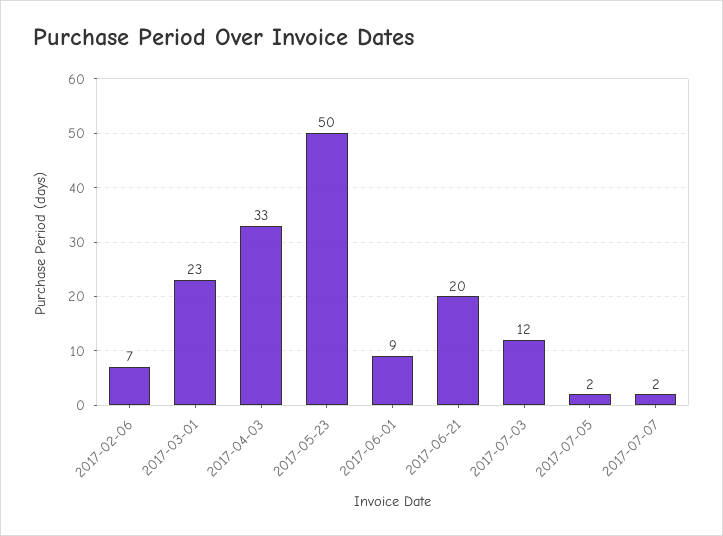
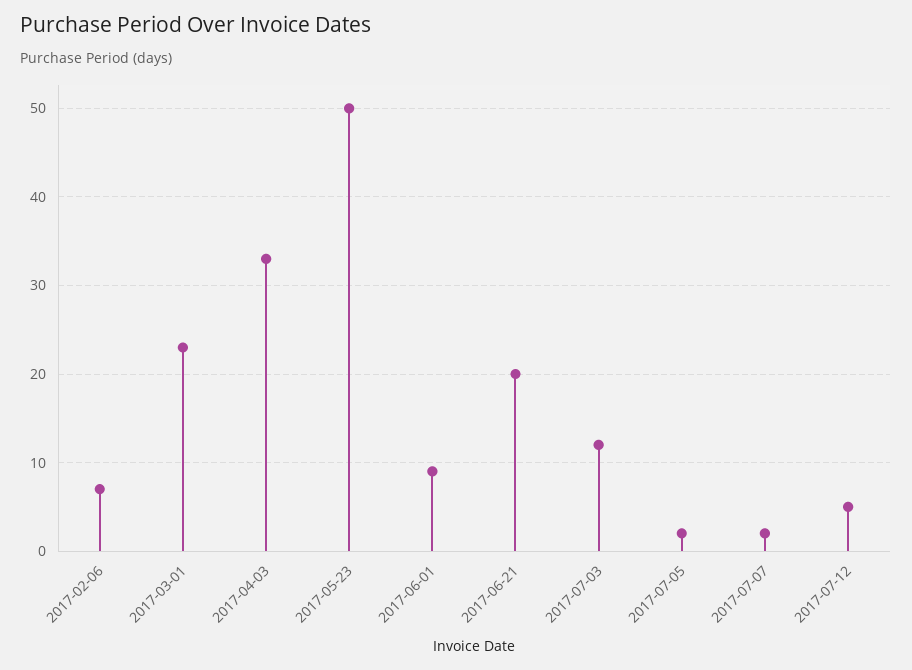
2017-07-12: none -> 5

